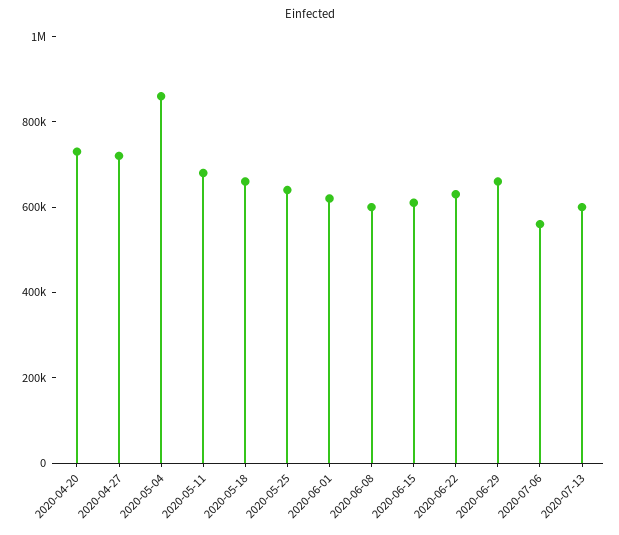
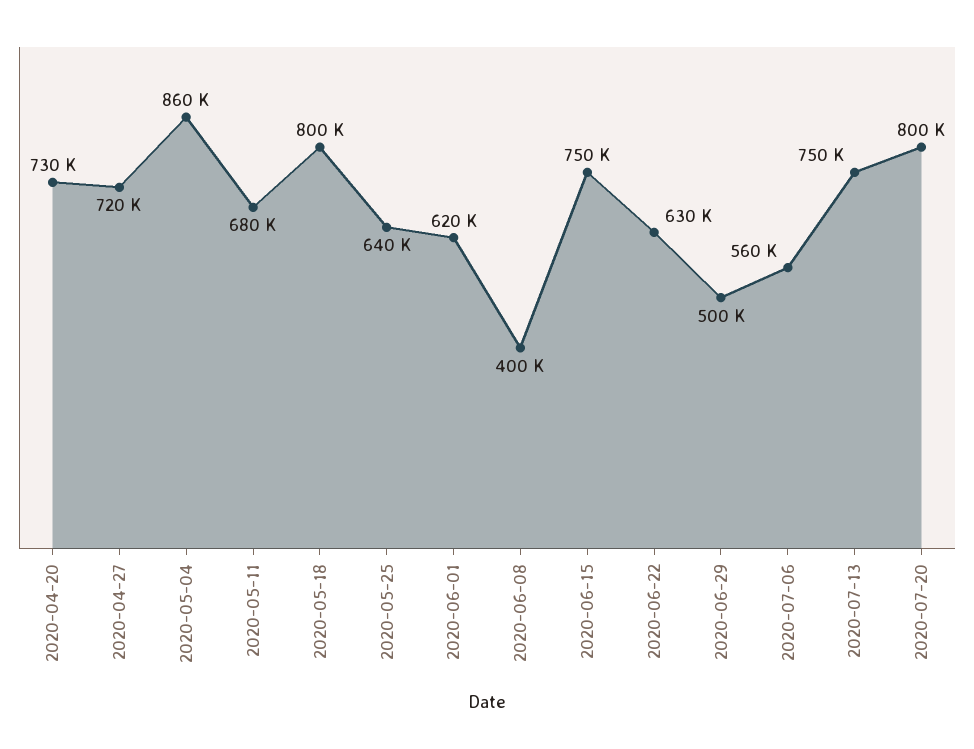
2020-05-18: 650000 -> 800000
2020-06-08: 600000 -> 400000
2020-06-15: 600000 -> 750000
2020-06-29: 650000 -> 500000
2020-07-13: 600000 -> 750000
2020-07-20: none -> 800000

